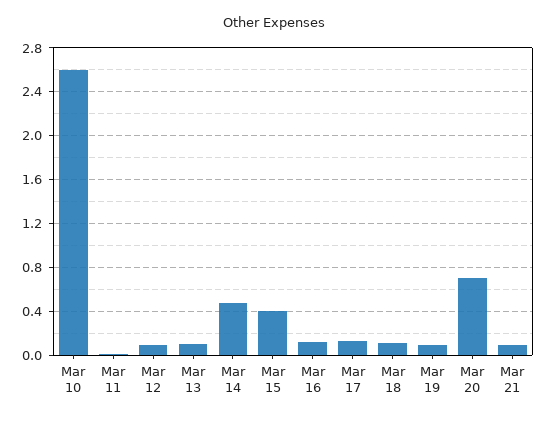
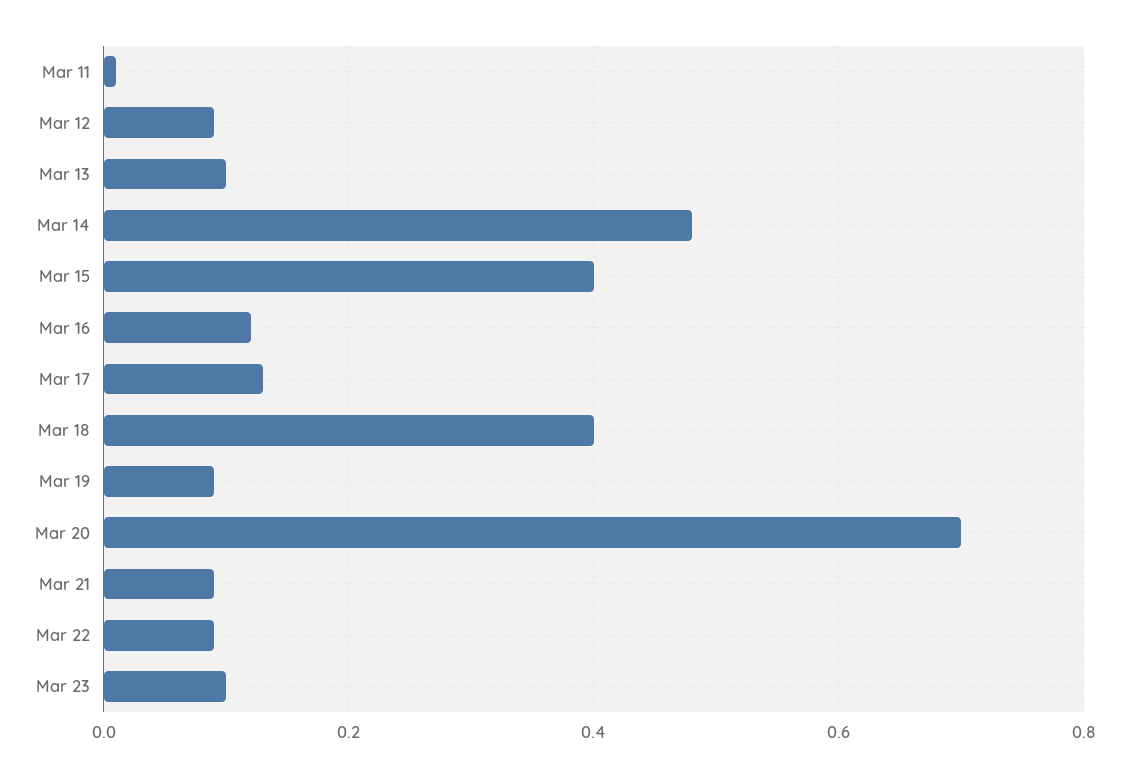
Mar 10: 2.6 -> none
Mar 18: 0.1 -> 0.4
Mar 22: none -> 0.1
Mar 23: none -> 0.1

